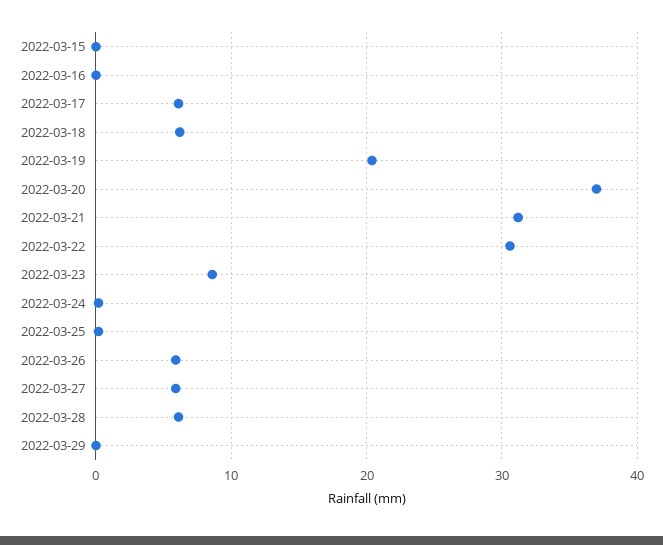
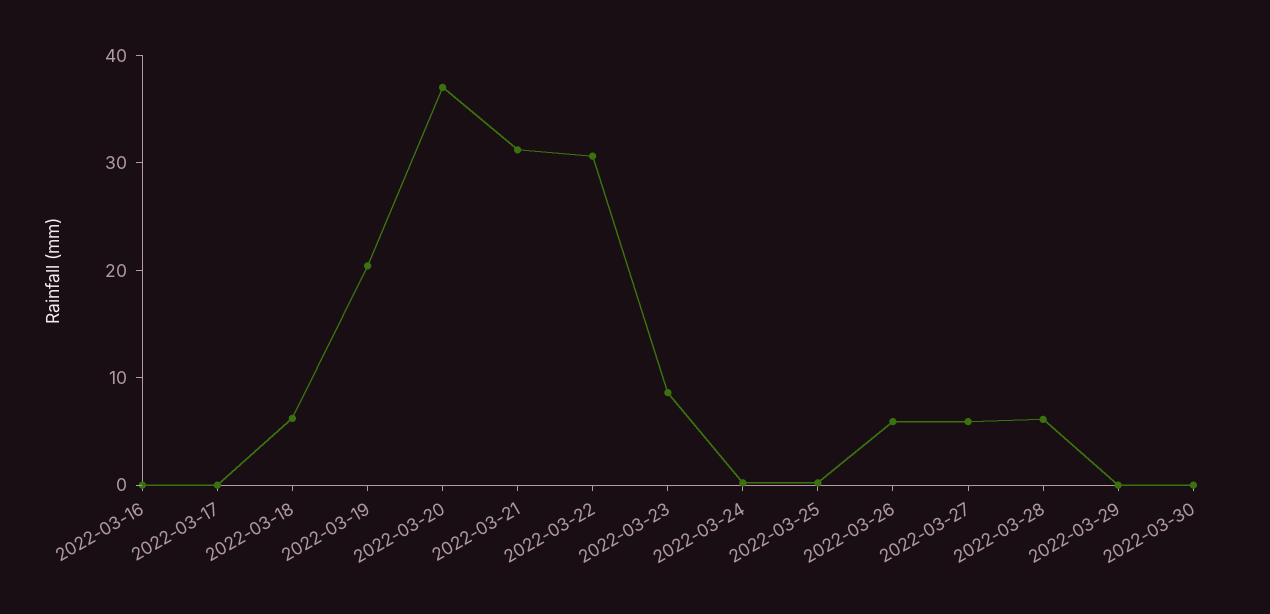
2022-03-15: 0 -> none
2022-03-17: 6 -> 0
2022-03-30: none -> 0

